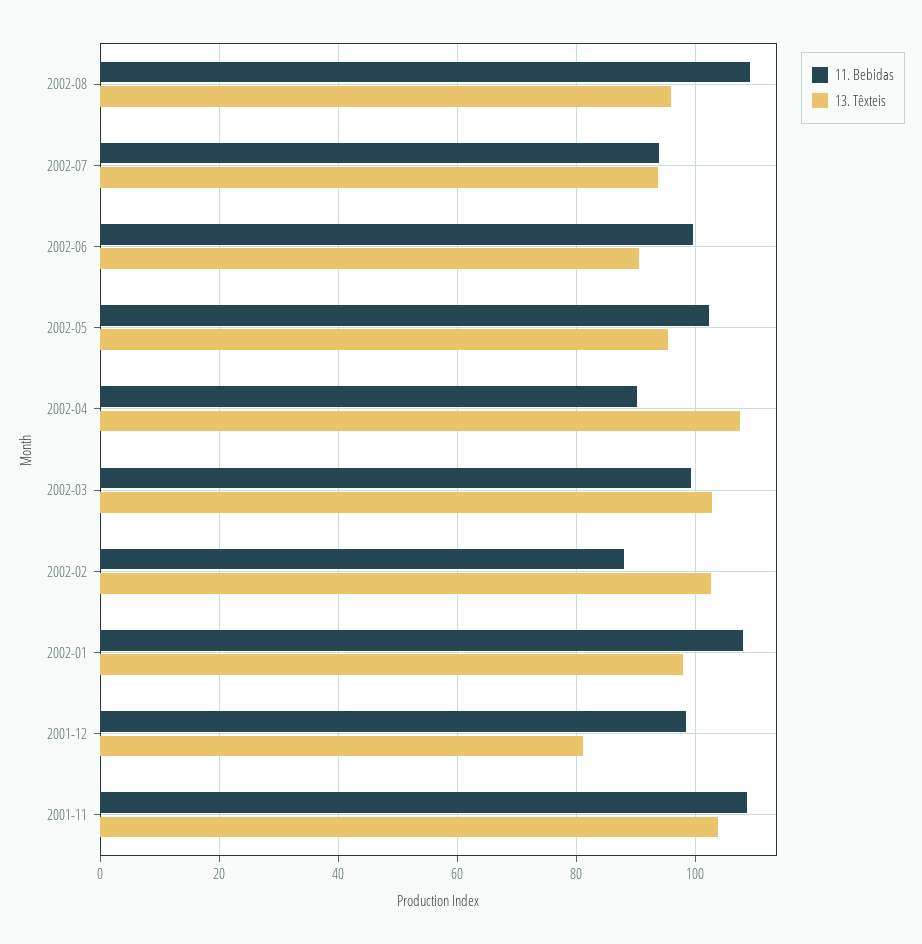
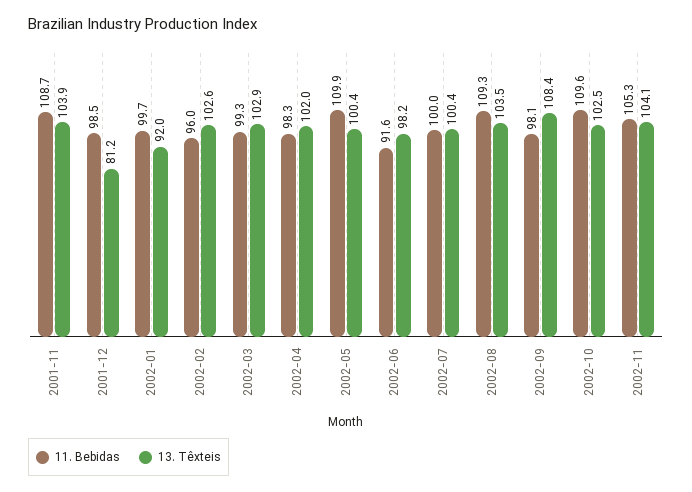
13. Têxteis, 2002-08: 96 -> 103.5
11. Bebidas, 2002-07: 94 -> 100
13. Têxteis, 2002-07: 94 -> 100.4
11. Bebidas, 2002-06: 100 -> 91.6
13. Têxteis, 2002-06: 90 -> 98.2
11. Bebidas, 2002-05: 102 -> 109.9
13. Têxteis, 2002-05: 96 -> 100.4
11. Bebidas, 2002-04: 90 -> 98.3
13. Têxteis, 2002-04: 108 -> 102
11. Bebidas, 2002-02: 88 -> 96
11. Bebidas, 2002-01: 108 -> 99.7
13. Têxteis, 2002-01: 98 -> 92
11. Bebidas, 2002-09: none -> 98.1
13. Têxteis, 2002-09: none -> 108.4
11. Bebidas, 2002-10: none -> 109.6
13. Têxteis, 2002-10: none -> 102.5
11. Bebidas, 2002-11: none -> 105.3
13. Têxteis, 2002-11: none -> 104.1

